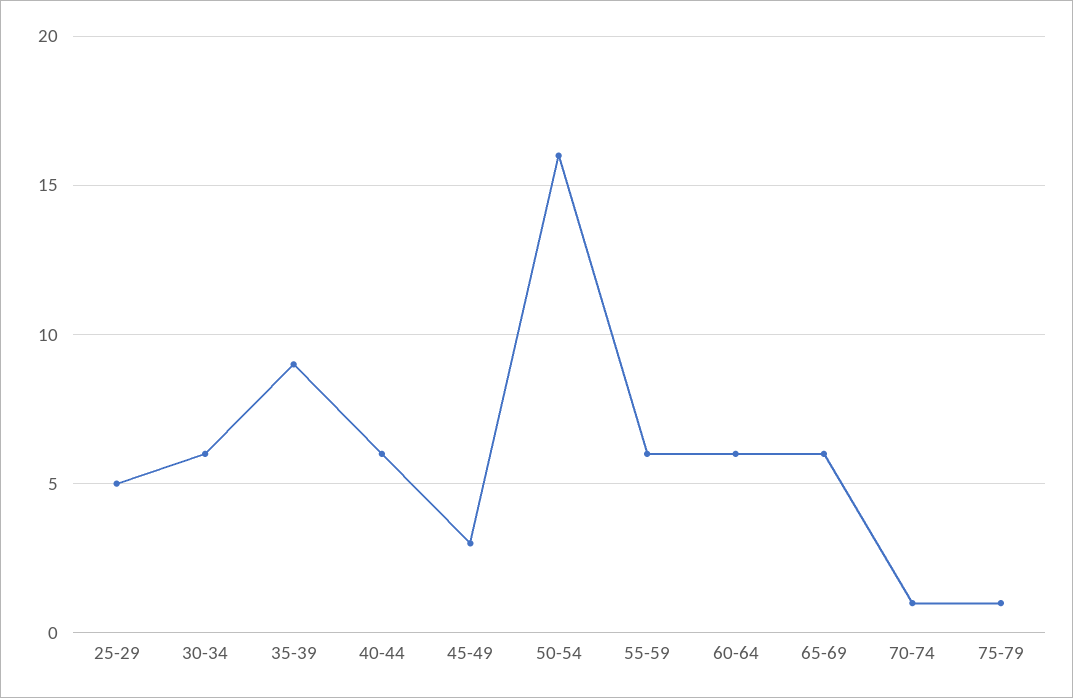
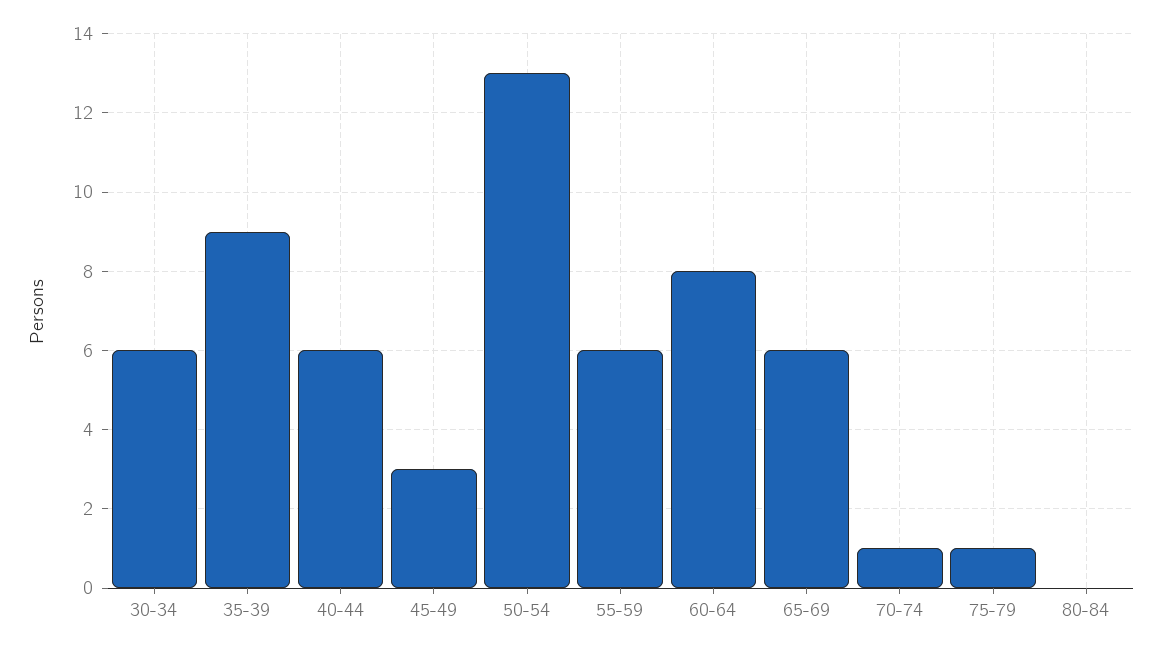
25-29: 5 -> none
50-54: 16 -> 13
60-64: 6 -> 8
80-84: none -> 0

